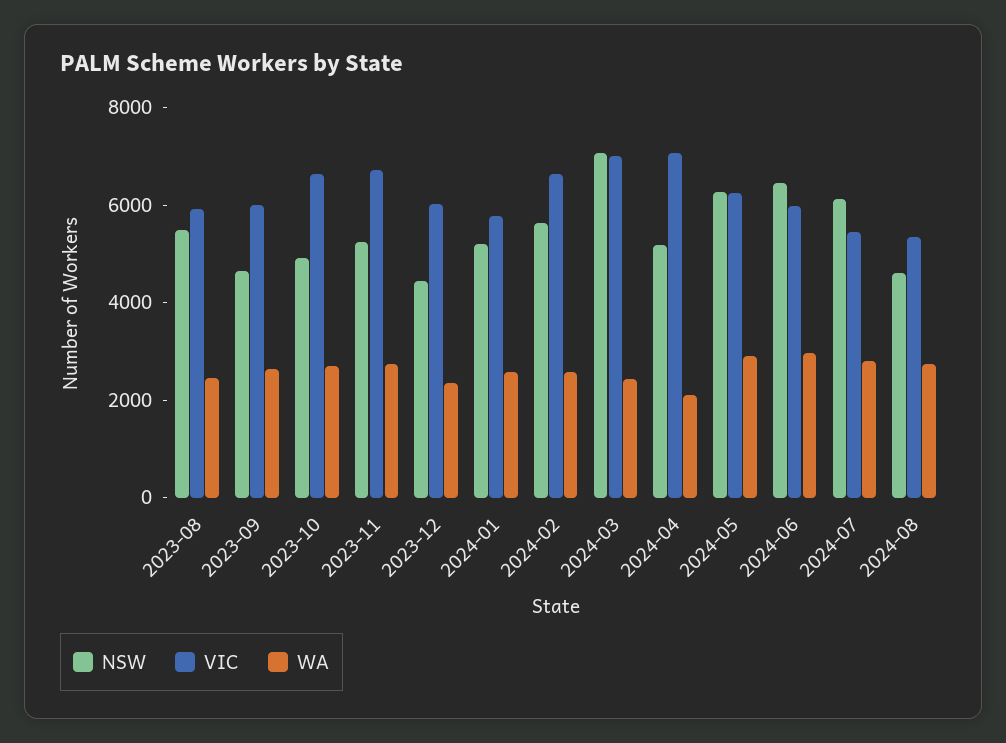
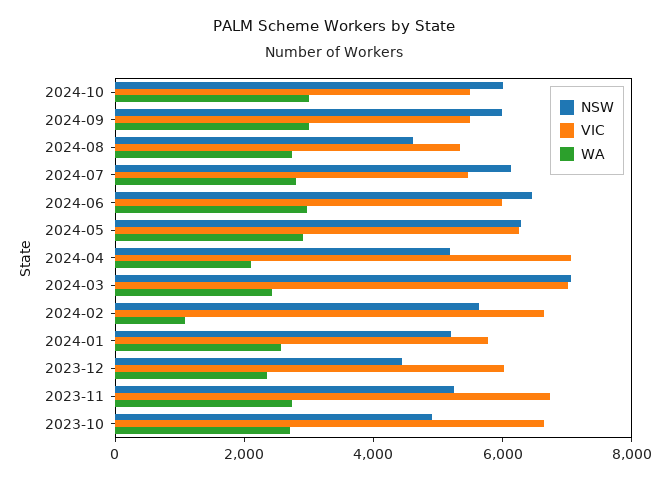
NSW, 2023-08: 5500 -> none
VIC, 2023-08: 6000 -> none
WA, 2023-08: 2500 -> none
NSW, 2023-09: 4500 -> none
VIC, 2023-09: 6000 -> none
WA, 2023-09: 2500 -> none
WA, 2024-02: 2500 -> 1000
NSW, 2024-10: none -> 6000
VIC, 2024-10: none -> 5500
WA, 2024-10: none -> 3000
NSW, 2024-09: none -> 6000
VIC, 2024-09: none -> 5500
WA, 2024-09: none -> 3000

